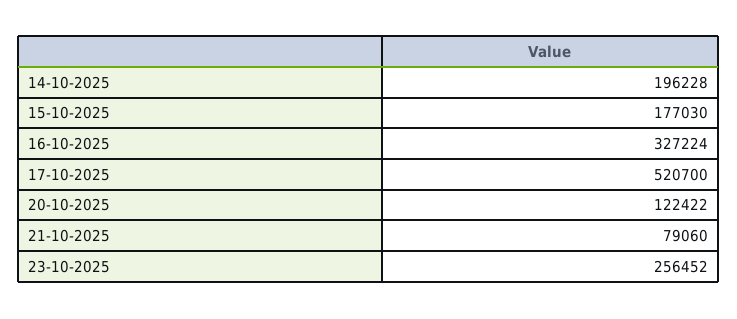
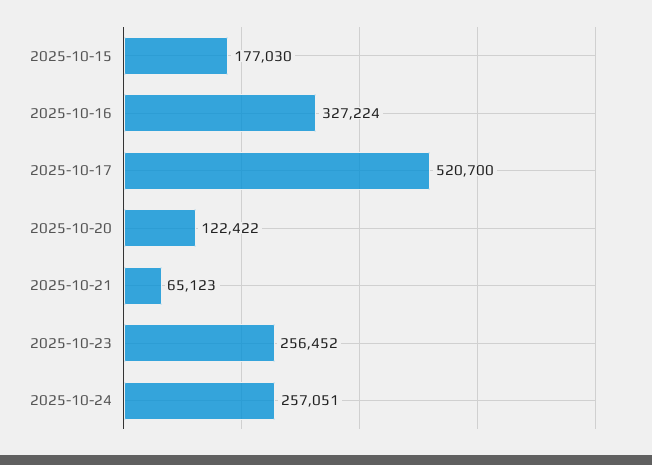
14-10-2025: 196228 -> none
21-10-2025: 79060 -> 65123
2025-10-24: none -> 257051

